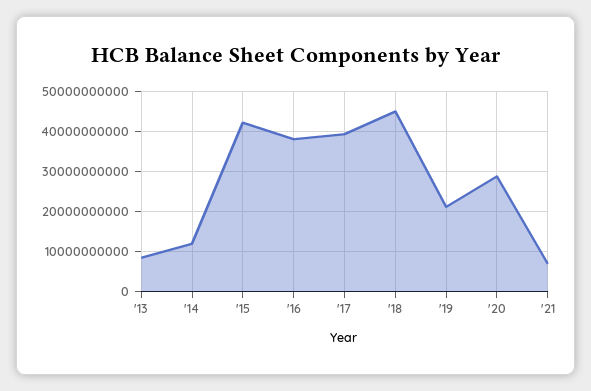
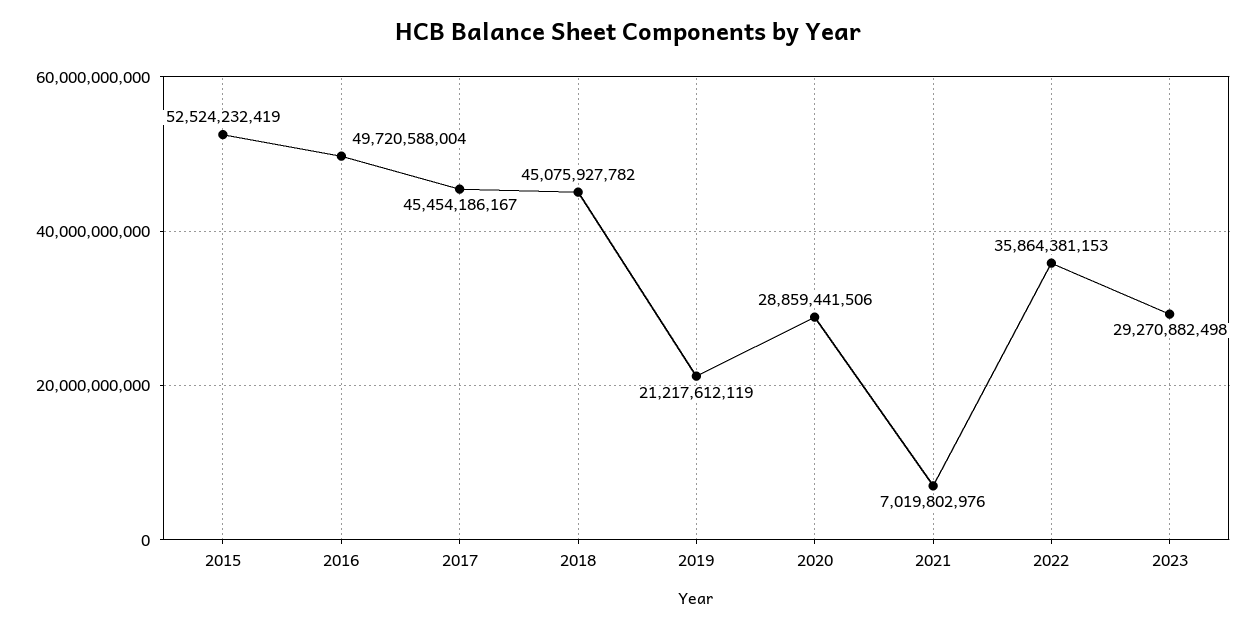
'13: 8000000000 -> none
'14: 12000000000 -> none
'15: 42000000000 -> 52524232419
'16: 38000000000 -> 49720588004
'17: 40000000000 -> 45454186167
2022: none -> 35864381153
2023: none -> 29270882498

